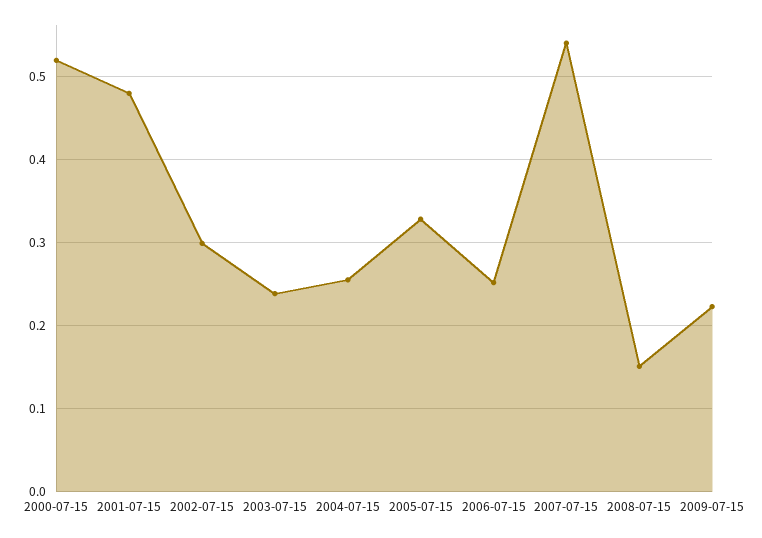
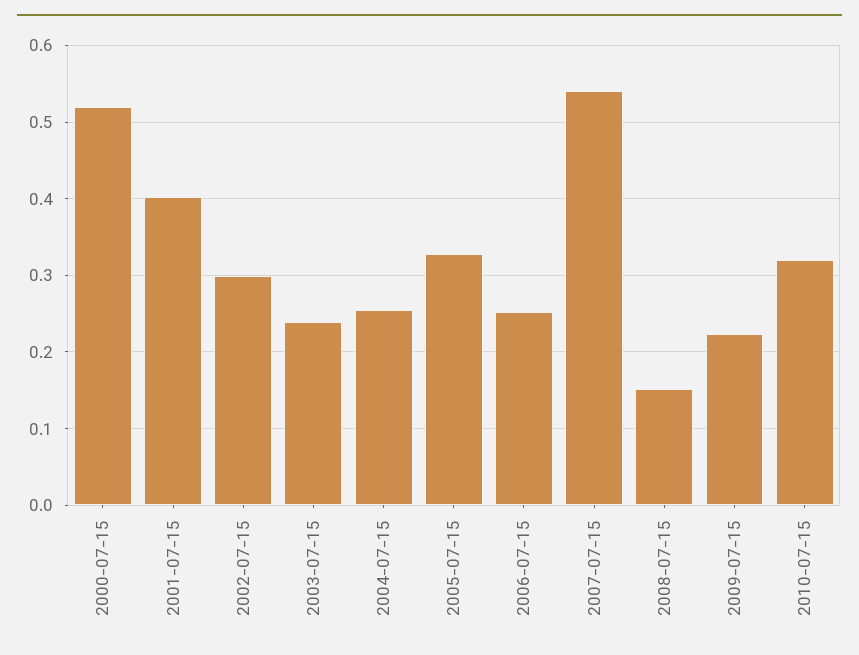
2001-07-15: 0.48 -> 0.4
2010-07-15: none -> 0.32

